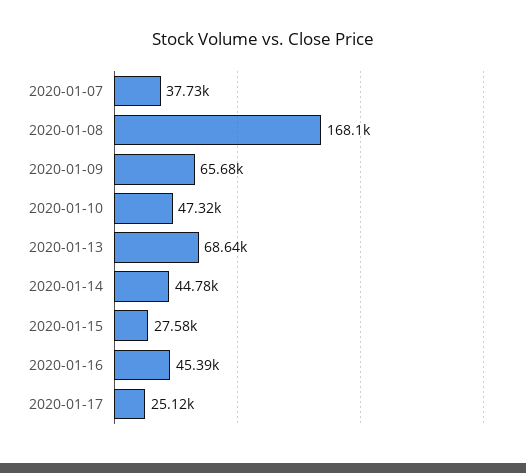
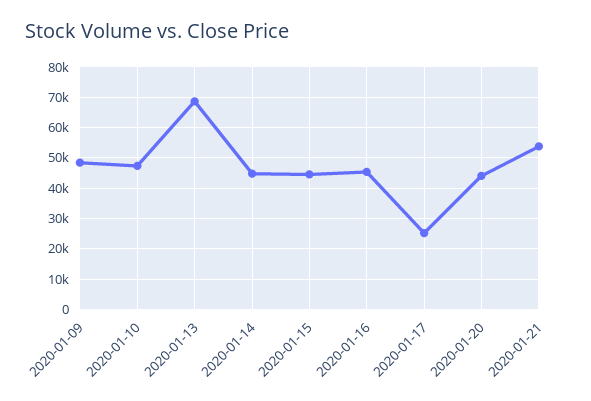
2020-01-07: 37730 -> none
2020-01-08: 168100 -> none
2020-01-09: 65680 -> 48000
2020-01-15: 27580 -> 44000
2020-01-20: none -> 44000
2020-01-21: none -> 54000

